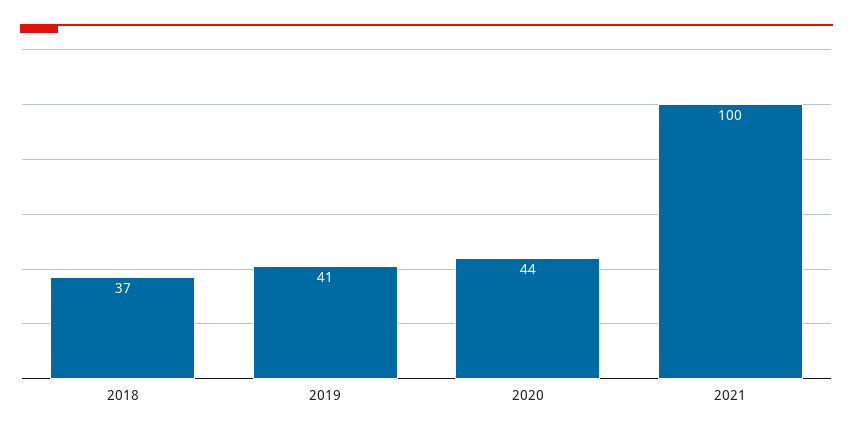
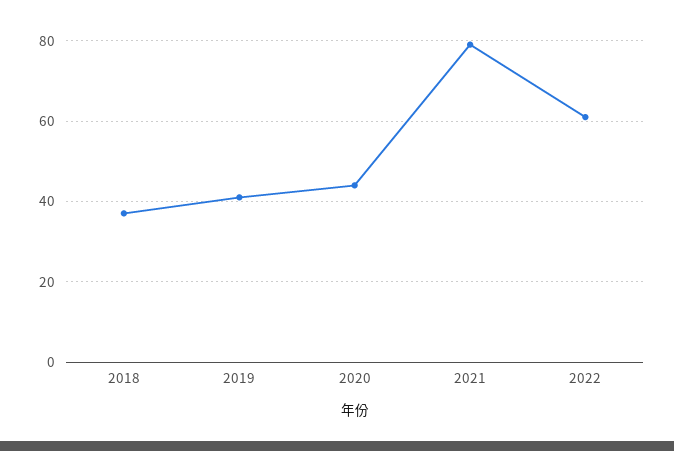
2021: 100 -> 80
2022: none -> 60

